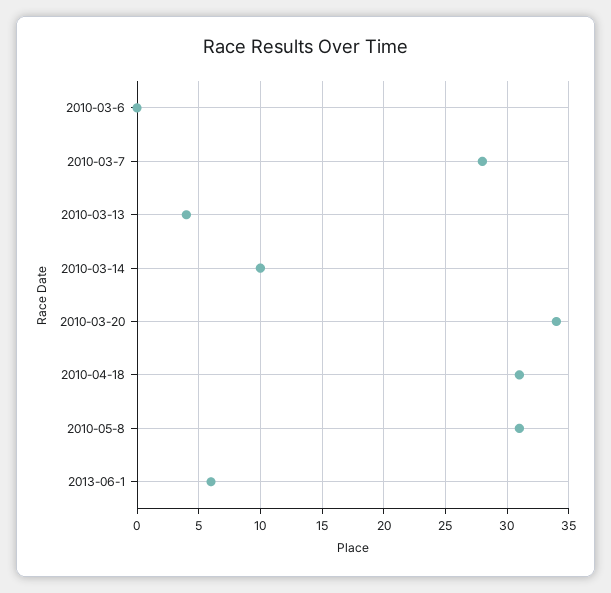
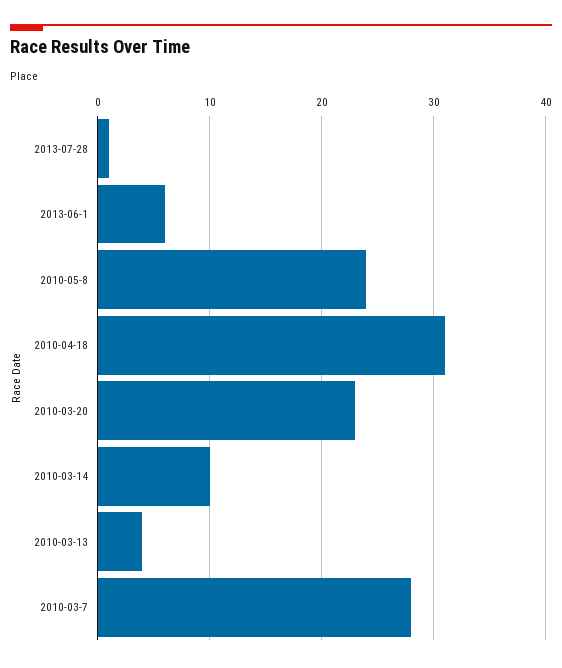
2010-03-6: 0 -> none
2010-03-20: 34 -> 23
2010-05-8: 31 -> 24
2013-07-28: none -> 1

